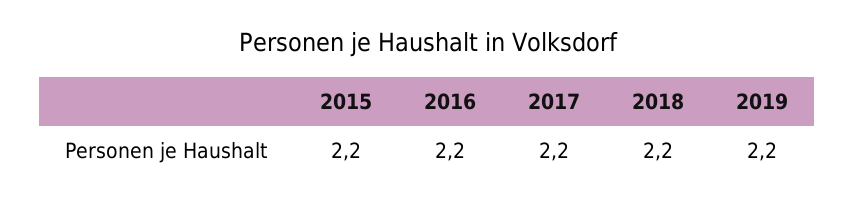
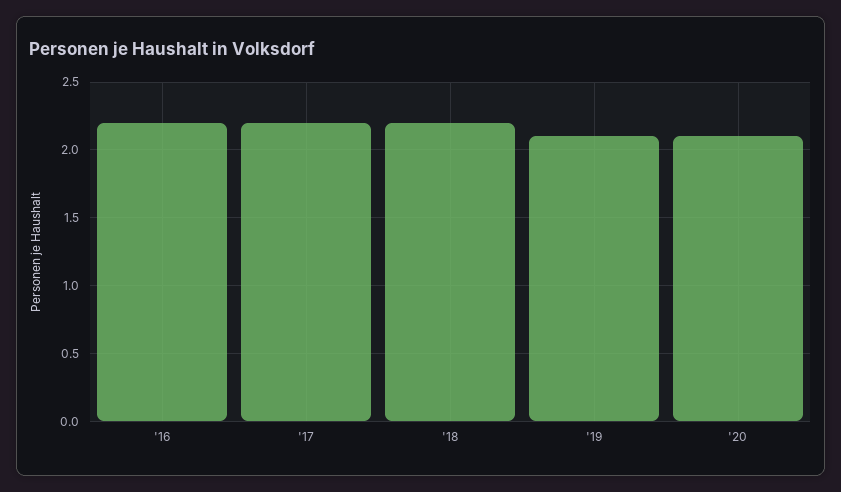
2015: 2.2 -> none
2019: 2.2 -> 2.1
'20: none -> 2.1

